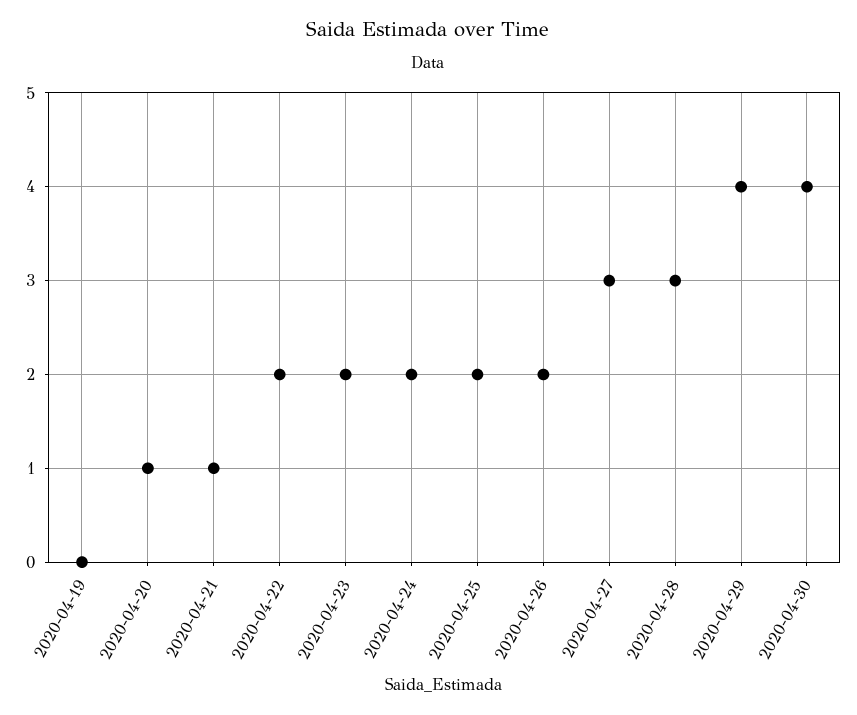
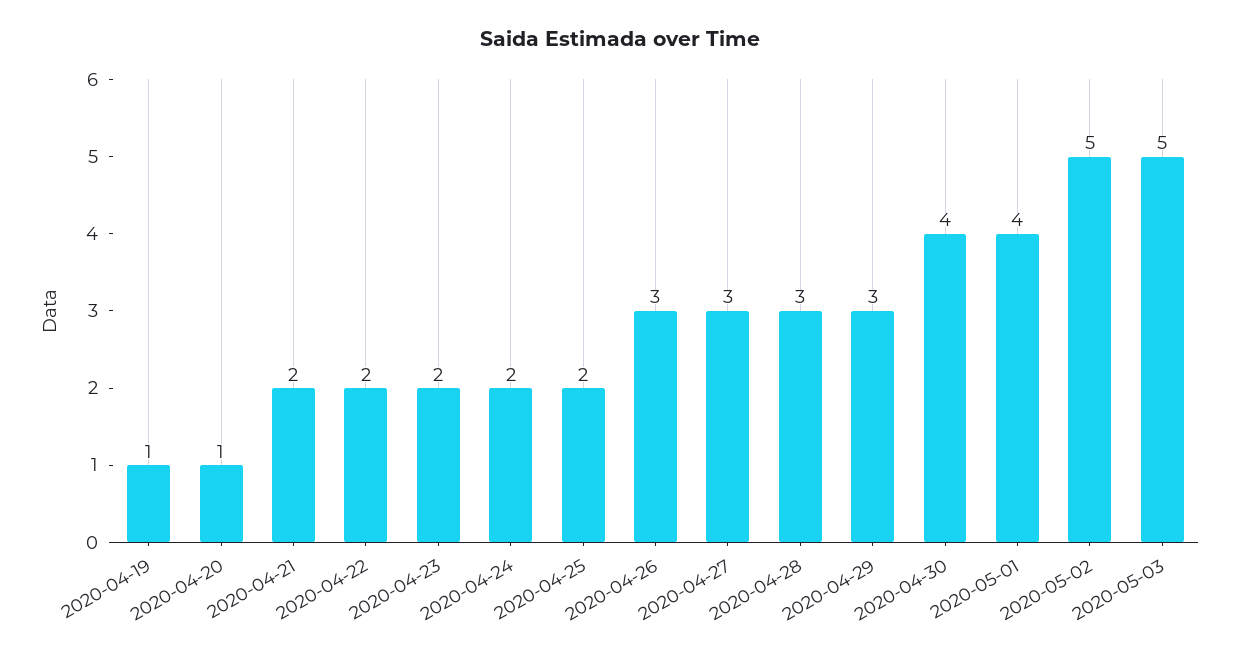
2020-04-19: 0 -> 1
2020-04-21: 1 -> 2
2020-04-26: 2 -> 3
2020-04-29: 4 -> 3
2020-05-01: none -> 4
2020-05-02: none -> 5
2020-05-03: none -> 5

